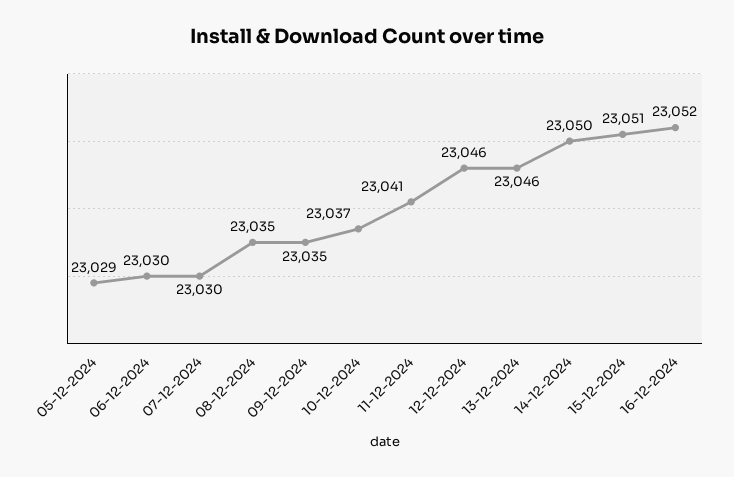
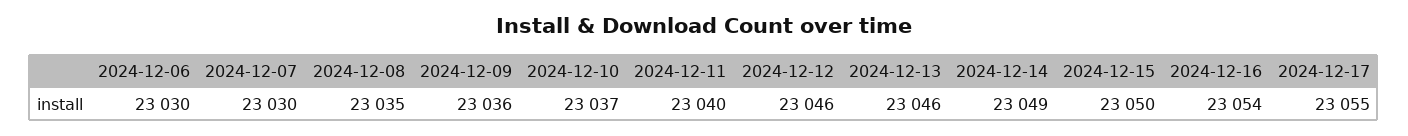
05-12-2024: 23029 -> none
09-12-2024: 23035 -> 23036
11-12-2024: 23041 -> 23040
14-12-2024: 23050 -> 23049
15-12-2024: 23051 -> 23050
16-12-2024: 23052 -> 23054
2024-12-17: none -> 23055

